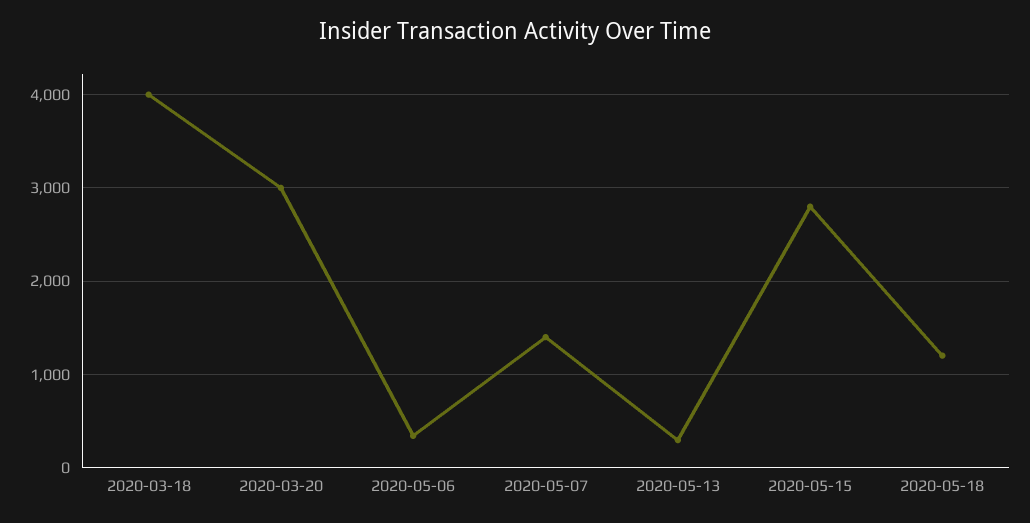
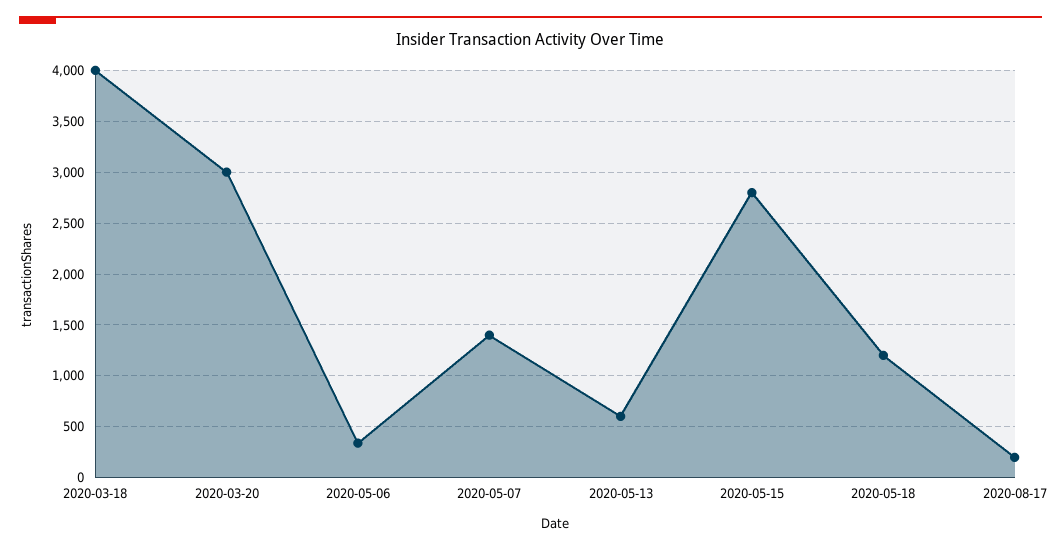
2020-05-13: 300 -> 600
2020-08-17: none -> 200

